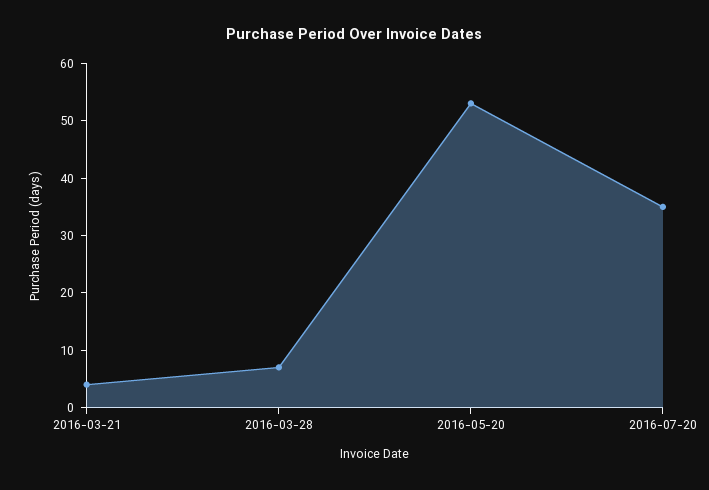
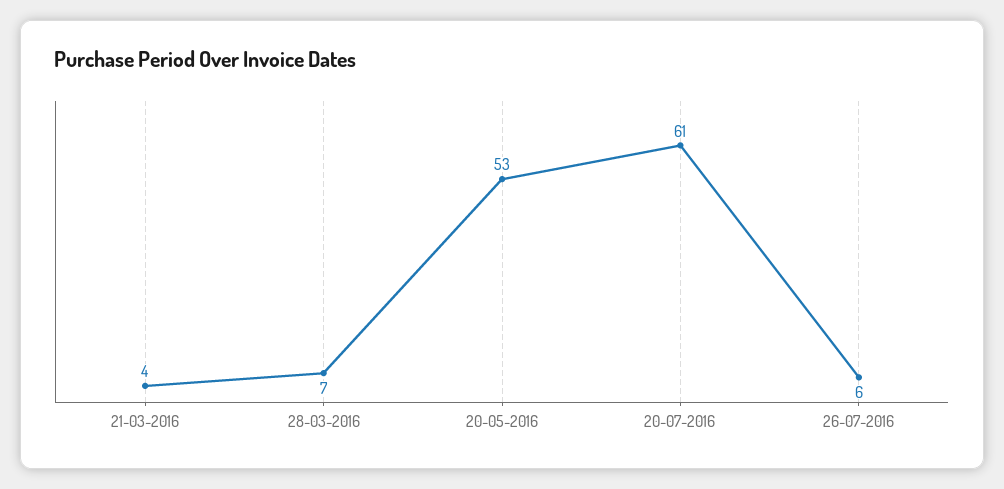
2016-07-20: 35 -> 61
26-07-2016: none -> 6

